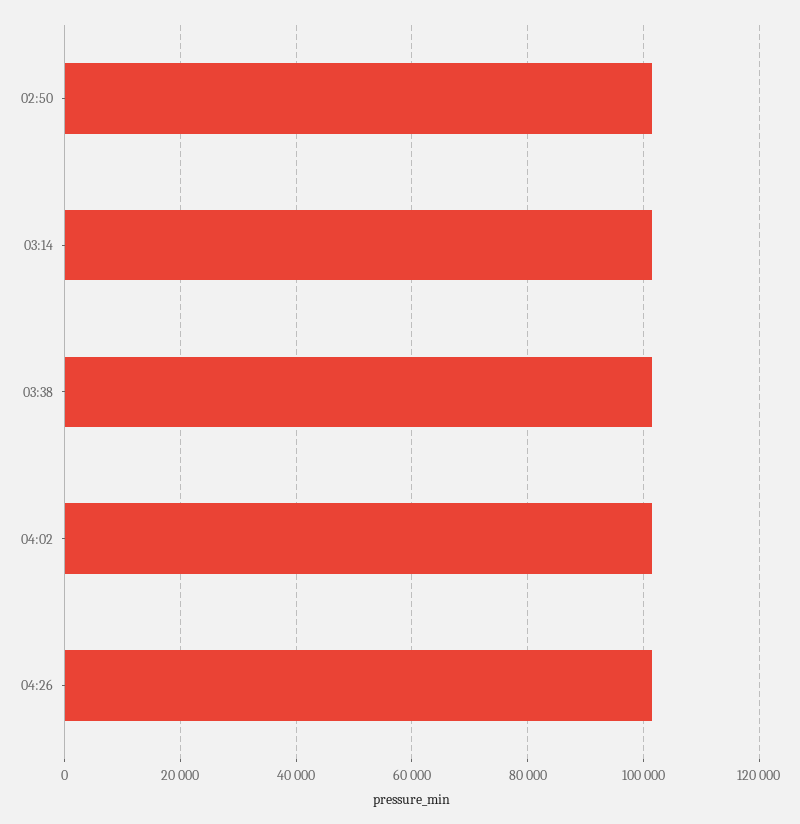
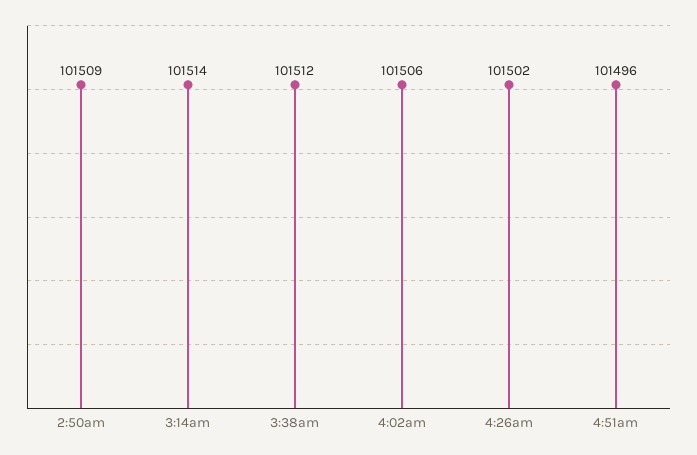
4:51am: none -> 101496

